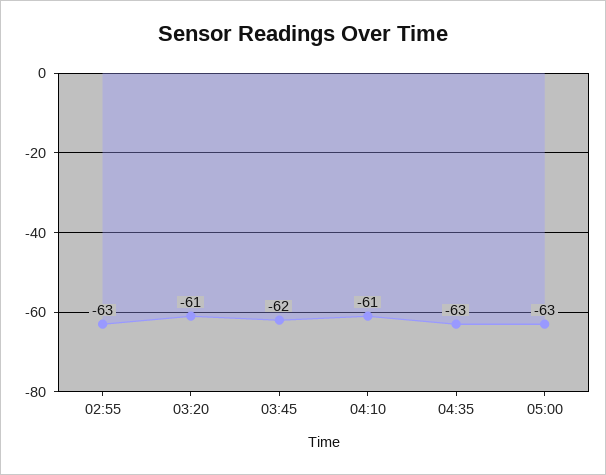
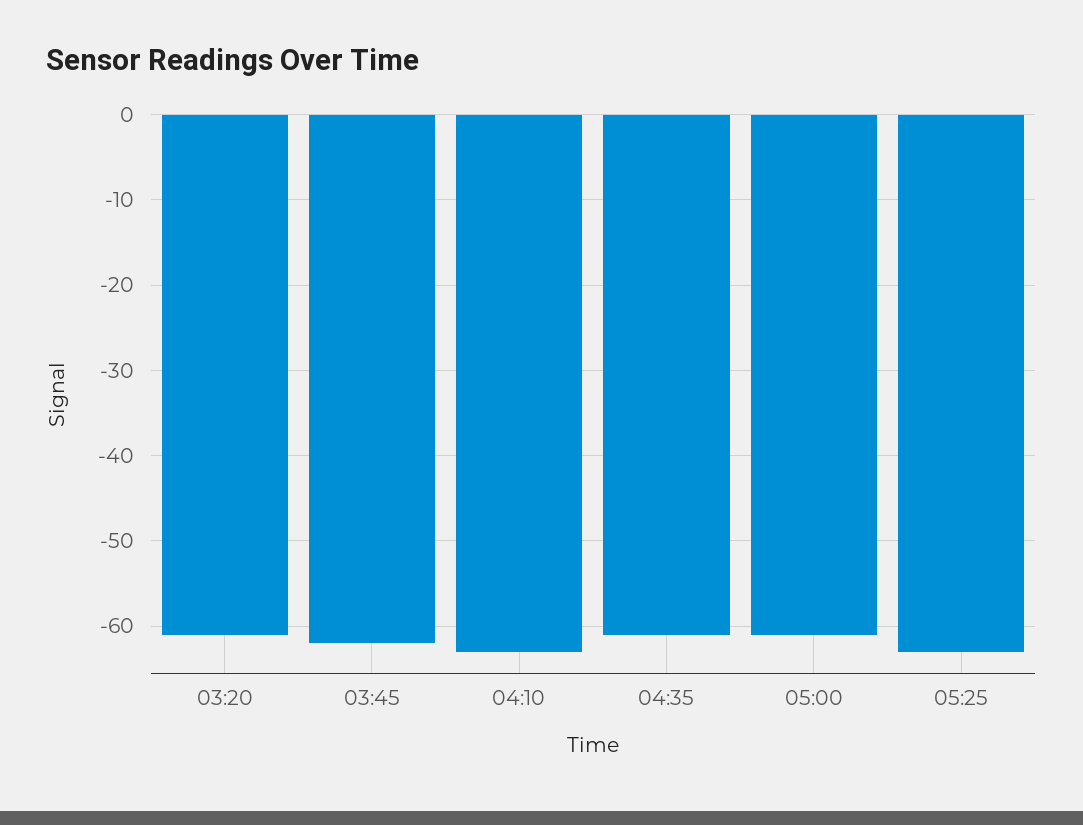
02:55: -63 -> none
04:10: -61 -> -63
04:35: -63 -> -61
05:00: -63 -> -61
05:25: none -> -63

